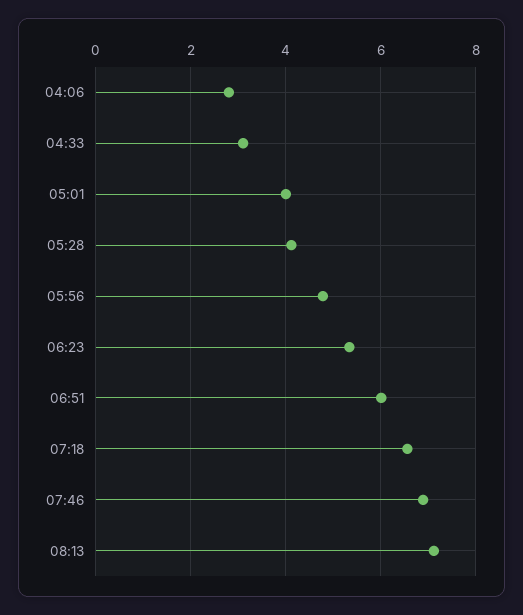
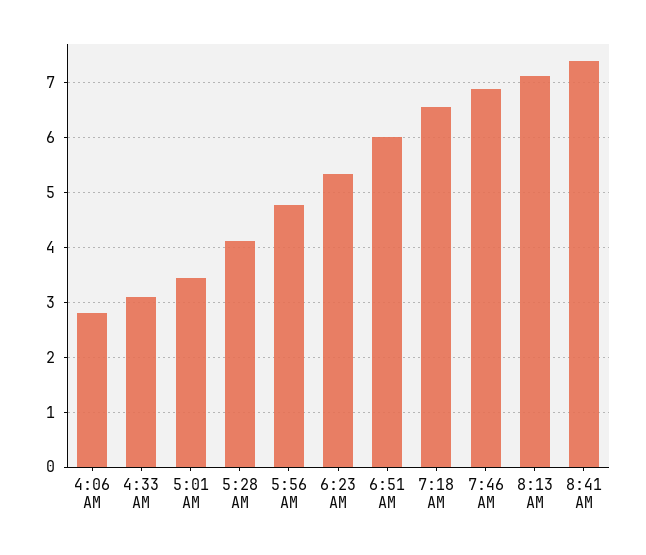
05:01: 4 -> 3.4
8:41 AM: none -> 7.4

